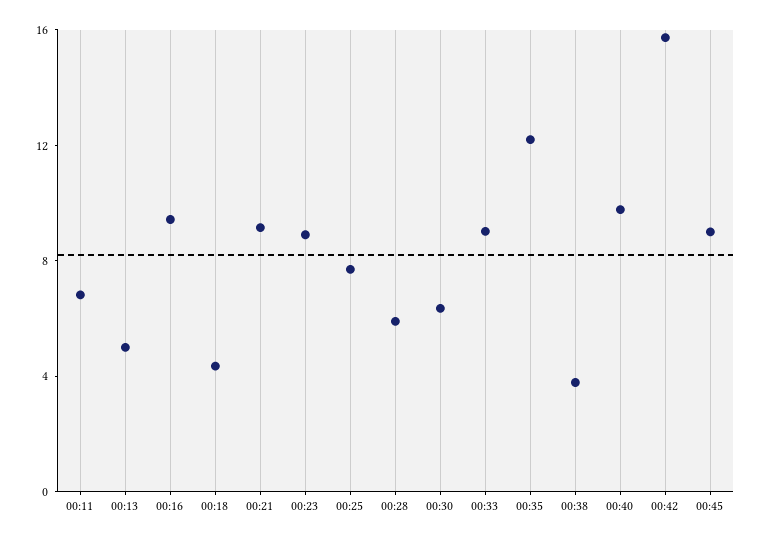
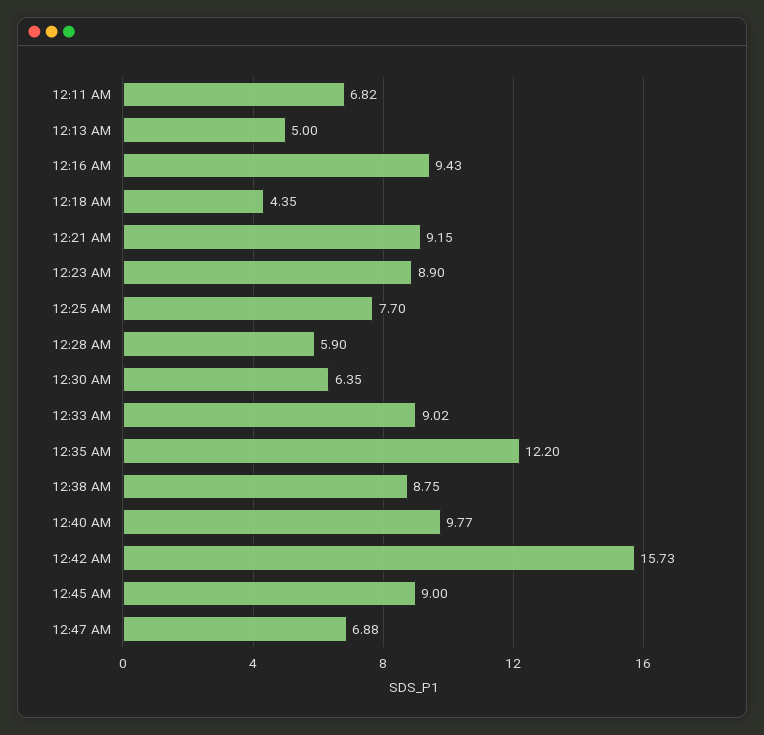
00:38: 4 -> 8.75
12:47 AM: none -> 6.88

